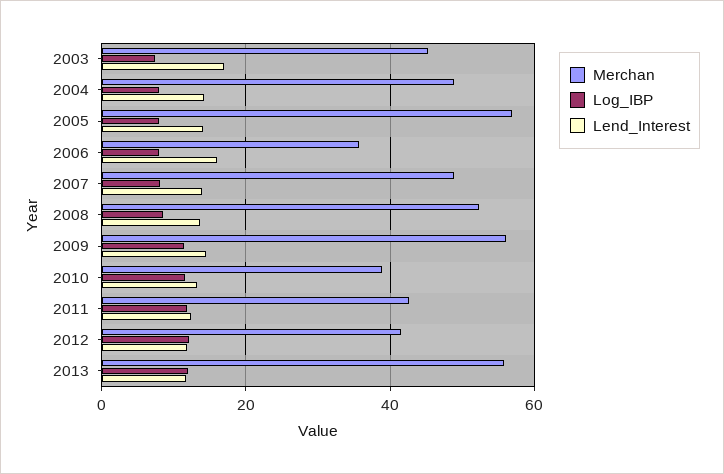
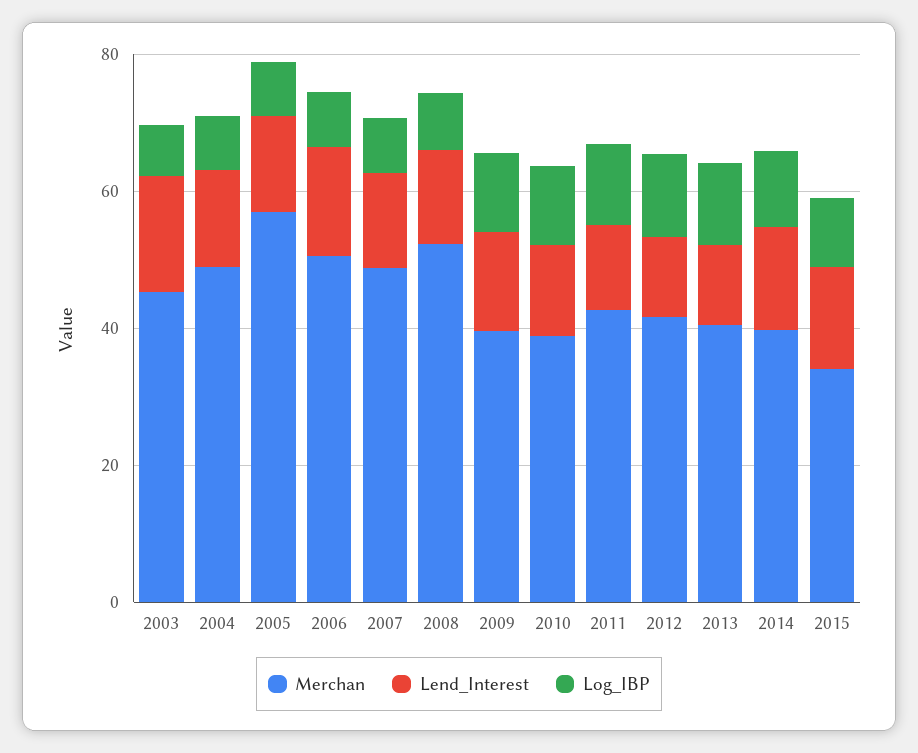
Merchan, 2006: 36 -> 50
Merchan, 2009: 56 -> 40
Merchan, 2013: 56 -> 40
Merchan, 2014: none -> 40
Lend_Interest, 2014: none -> 15
Log_IBP, 2014: none -> 10
Merchan, 2015: none -> 35
Lend_Interest, 2015: none -> 15
Log_IBP, 2015: none -> 10

